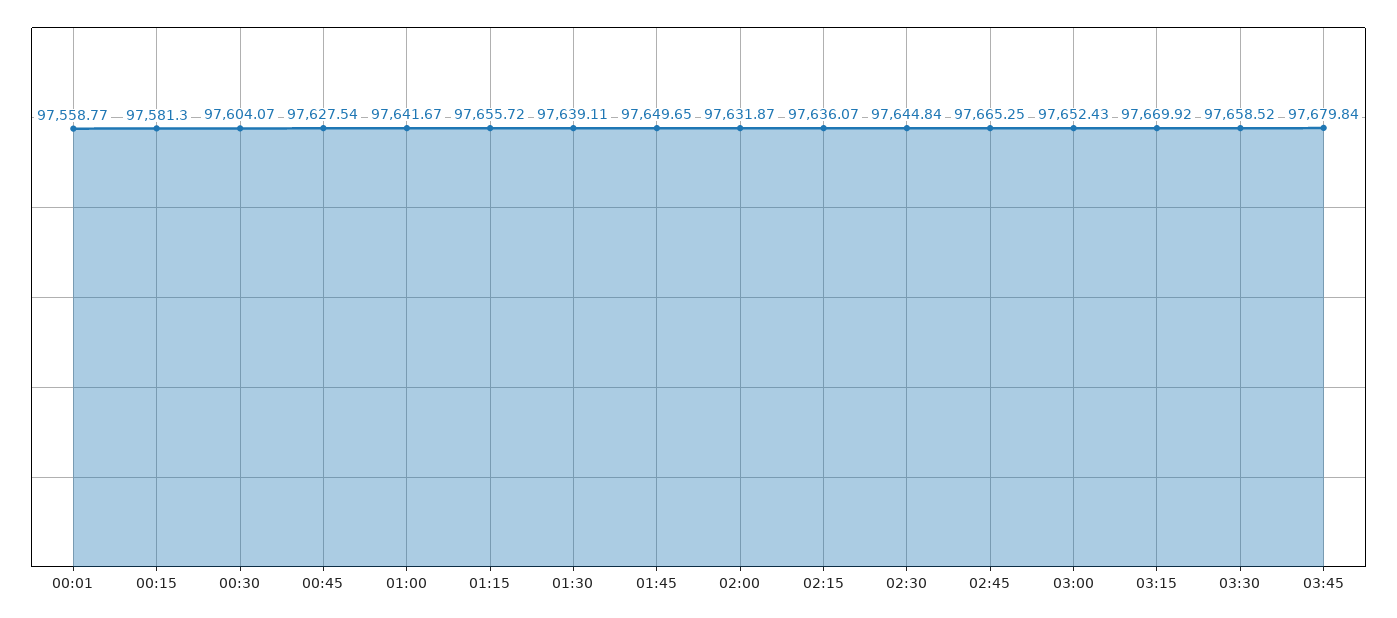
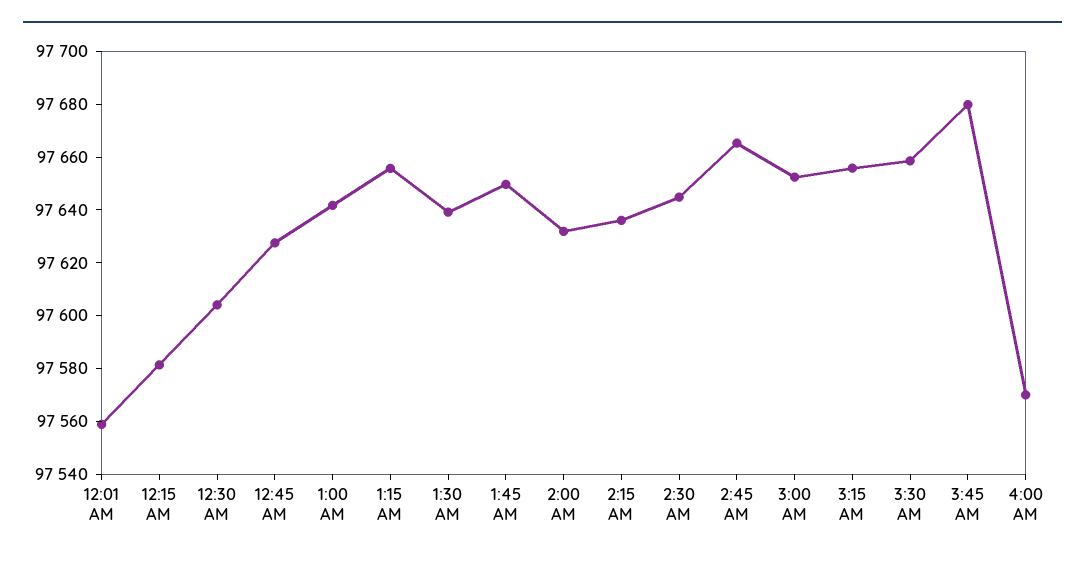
03:15: 97669.92 -> 97655
4:00 AM: none -> 97570

